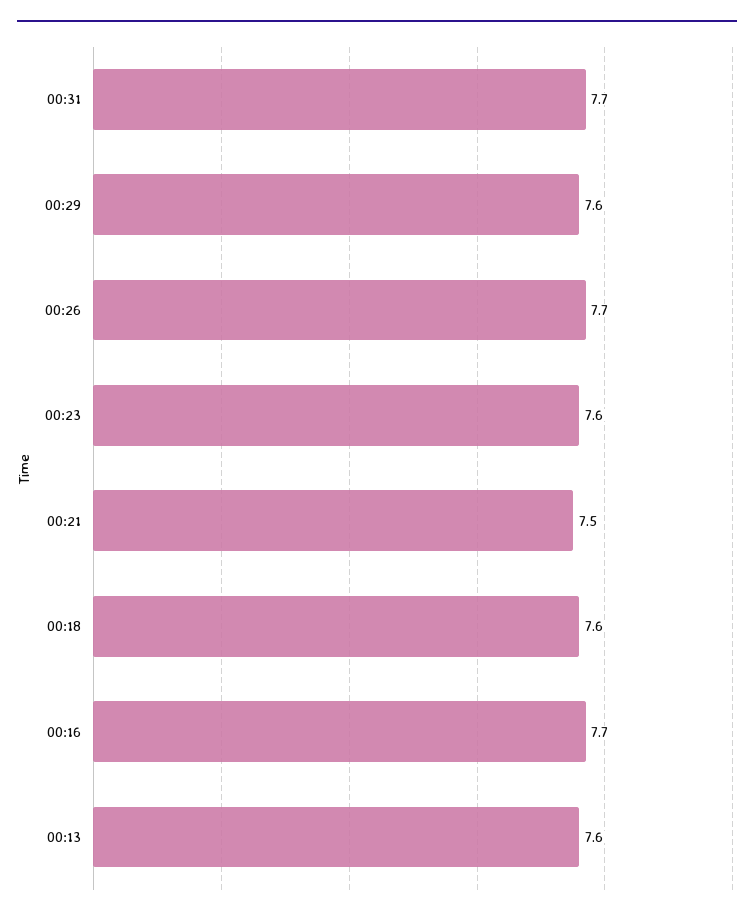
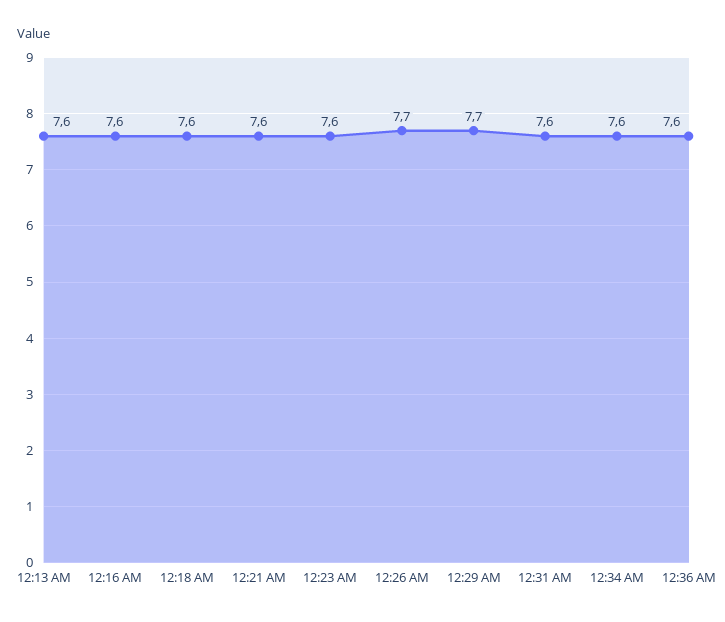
00:31: 7.7 -> 7.6
00:29: 7.6 -> 7.7
00:21: 7.5 -> 7.6
00:16: 7.7 -> 7.6
12:34 AM: none -> 7.6
12:36 AM: none -> 7.6

